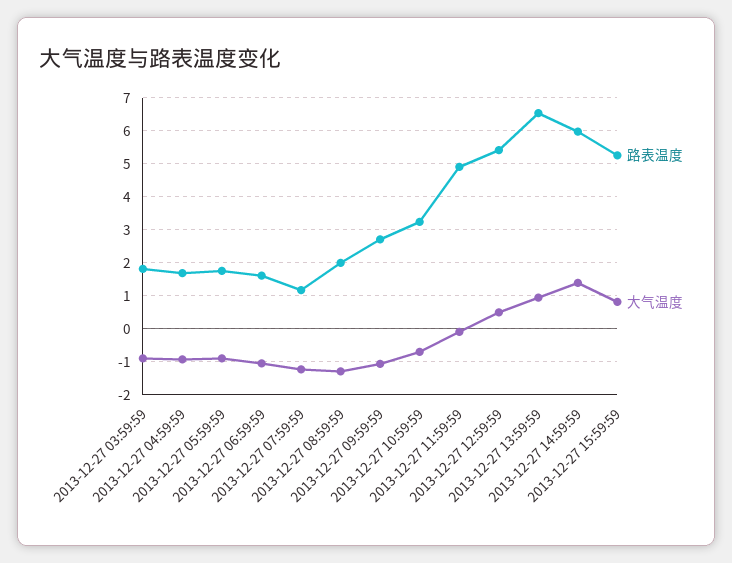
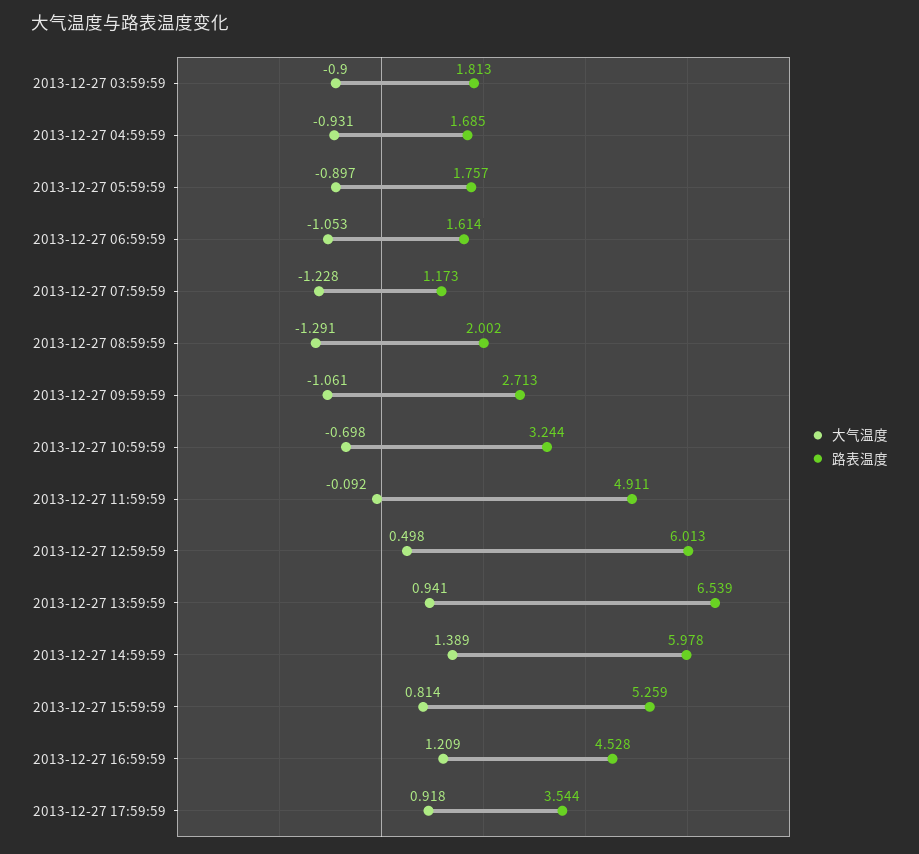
路表温度, 2013-12-27 12:59:59: 5.4 -> 6.013
大气温度, 2013-12-27 16:59:59: none -> 1.209
路表温度, 2013-12-27 16:59:59: none -> 4.528
大气温度, 2013-12-27 17:59:59: none -> 0.918
路表温度, 2013-12-27 17:59:59: none -> 3.544

